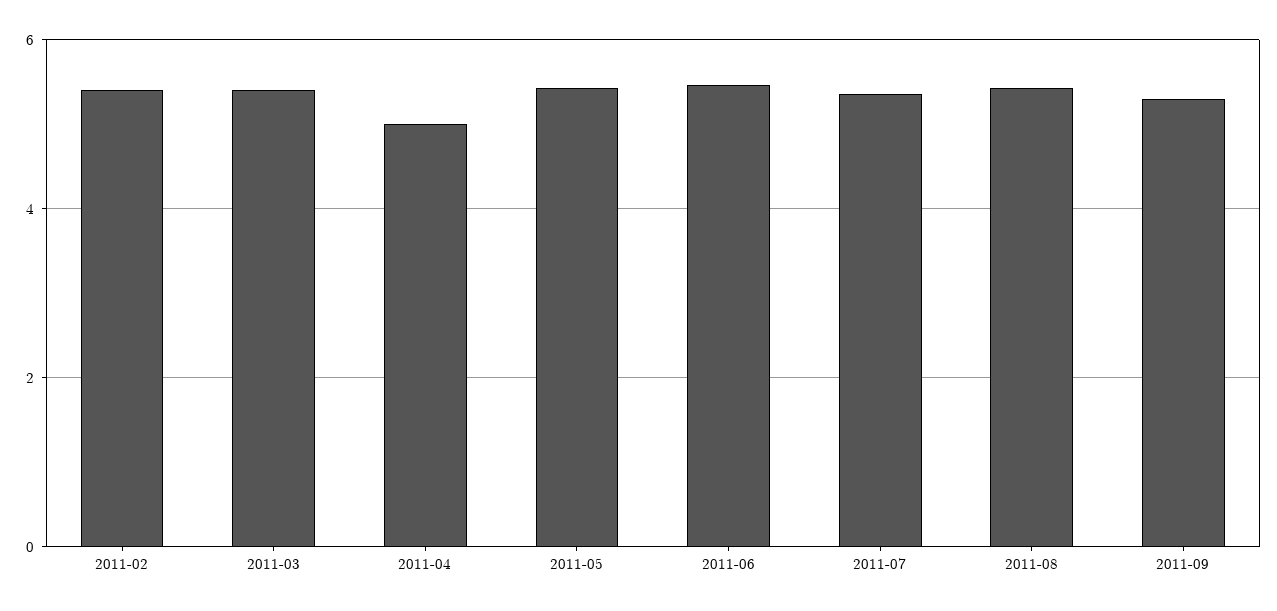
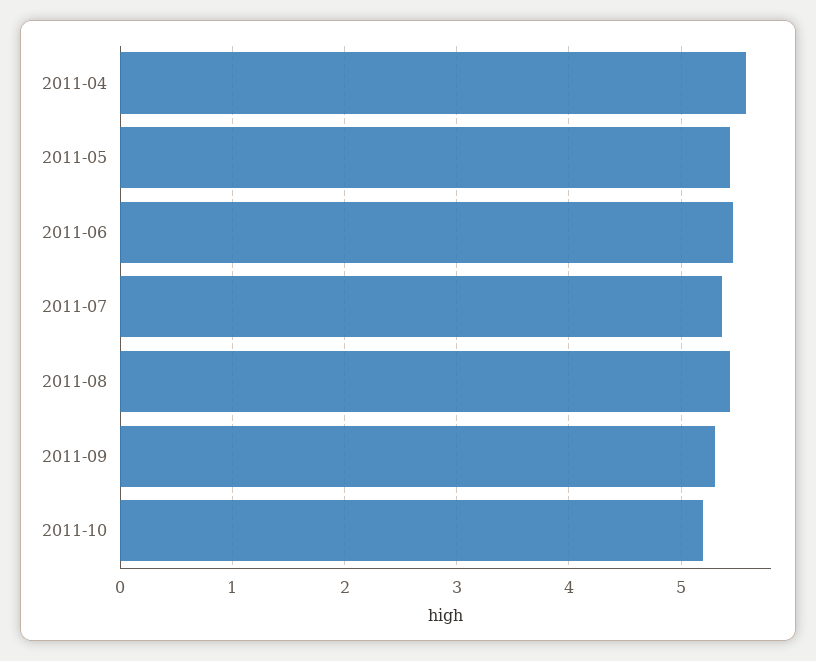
2011-02: 5.4 -> none
2011-03: 5.4 -> none
2011-04: 5 -> 5.6
2011-10: none -> 5.2

